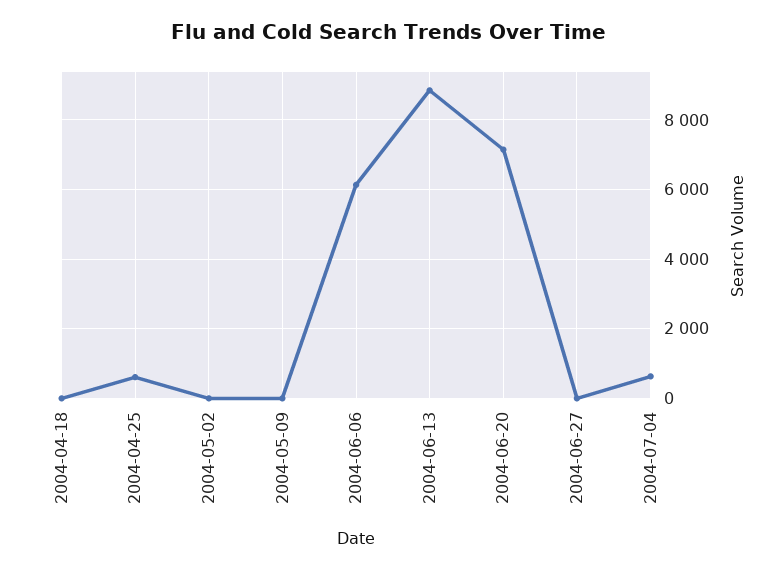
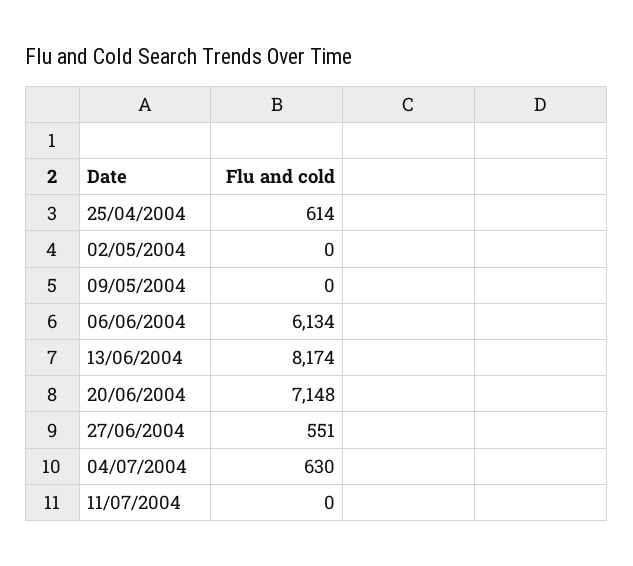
2004-04-18: 0 -> none
2004-06-13: 8800 -> 8174
2004-06-27: 0 -> 551
11/07/2004: none -> 0

